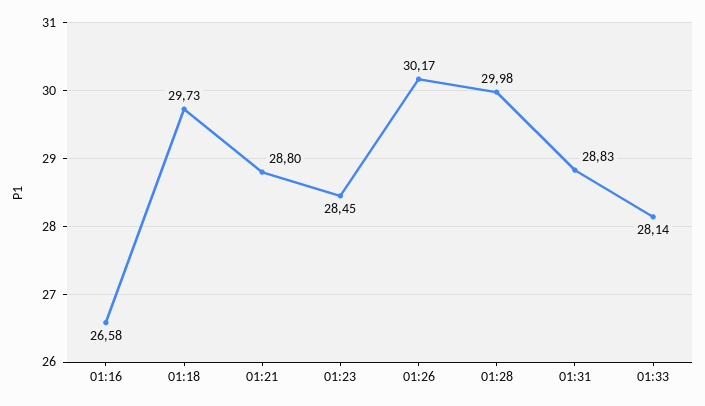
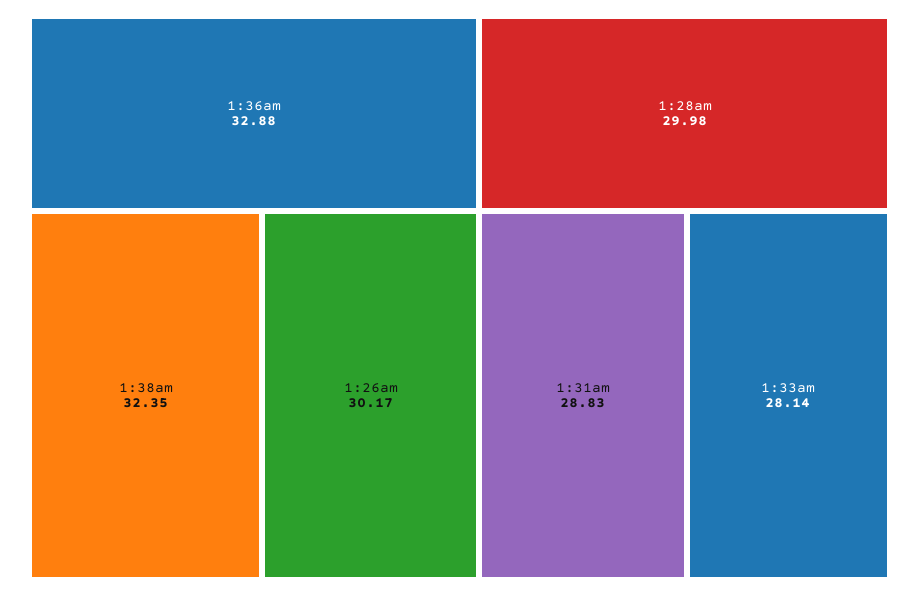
01:16: 26.58 -> none
01:18: 29.73 -> none
01:21: 28.8 -> none
01:23: 28.45 -> none
1:36am: none -> 32.88
1:38am: none -> 32.35

